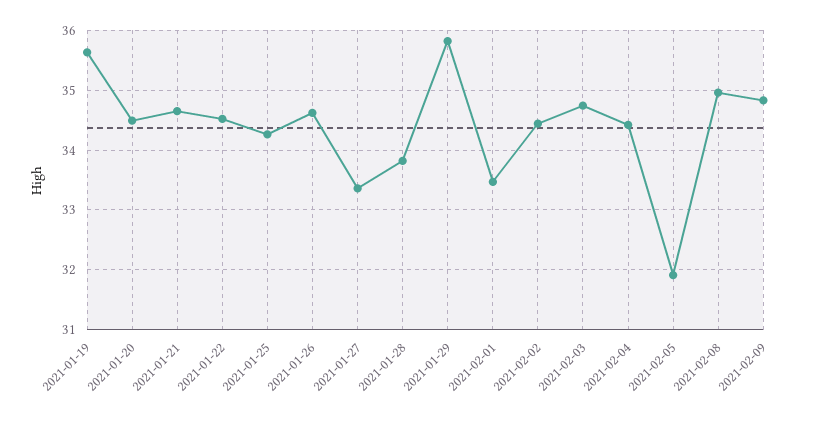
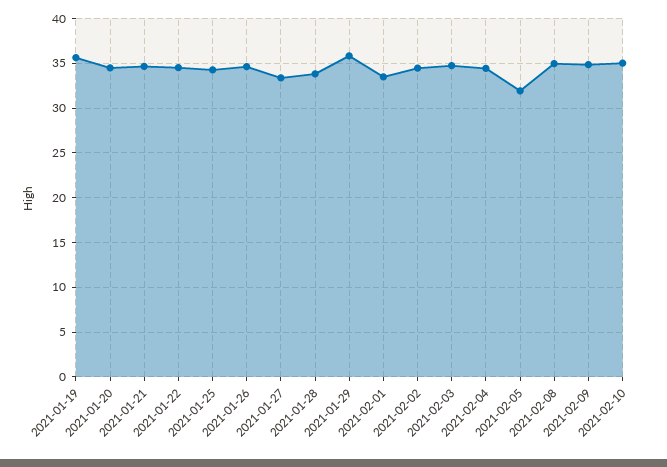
2021-02-10: none -> 35

